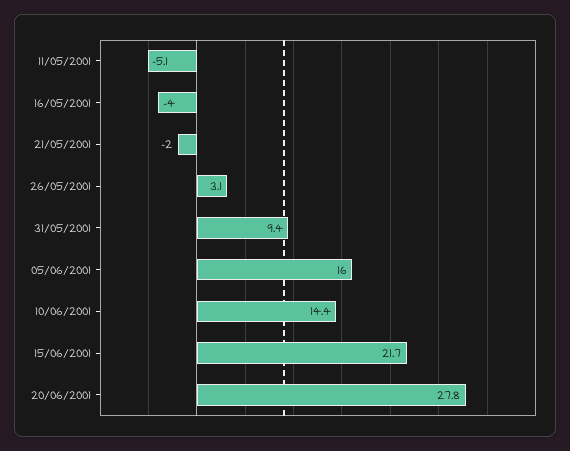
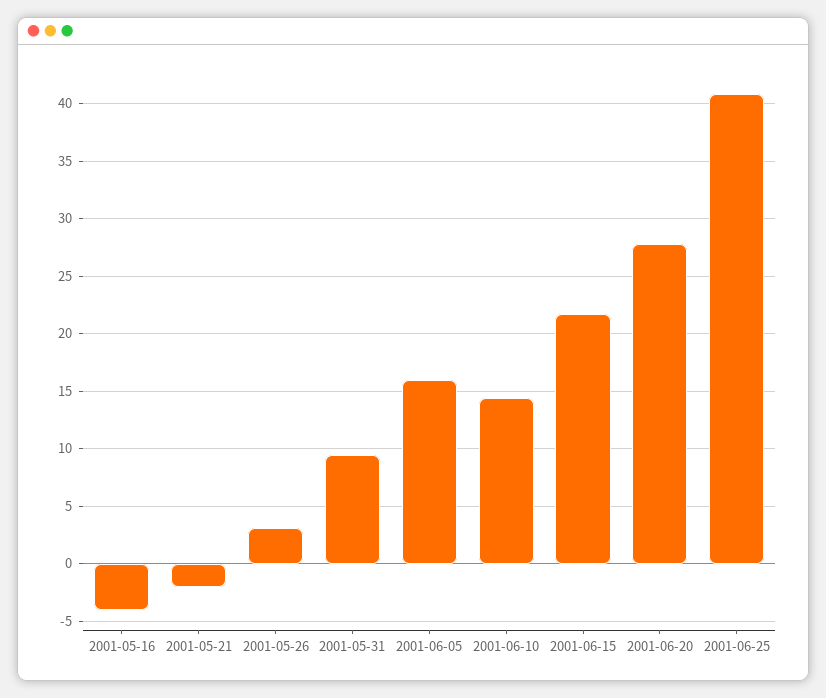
11/05/2001: -5.1 -> none
2001-06-25: none -> 41

